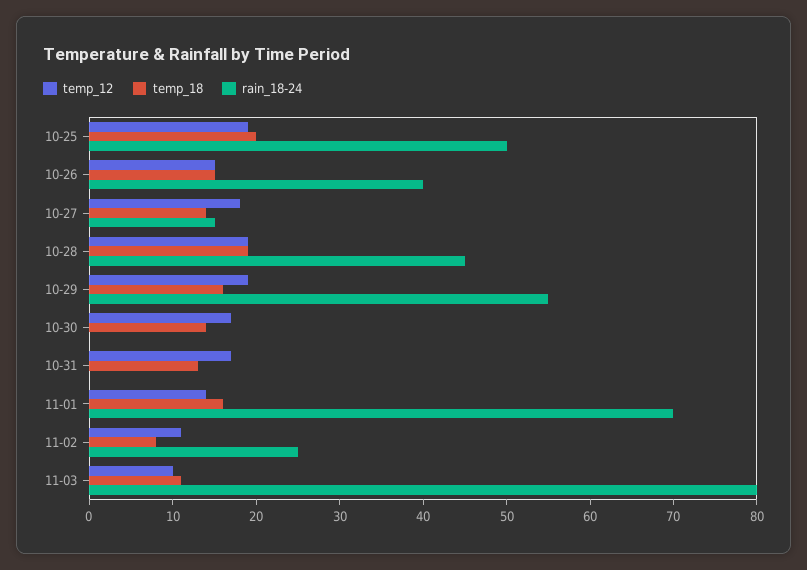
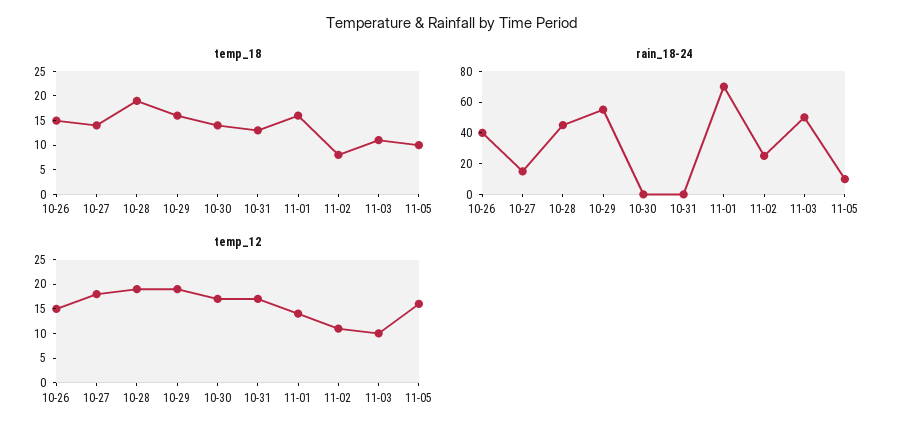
temp_12, 10-25: 19 -> none
temp_18, 10-25: 20 -> none
rain_18-24, 10-25: 50 -> none
rain_18-24, 11-03: 80 -> 50
temp_18, 11-05: none -> 10
rain_18-24, 11-05: none -> 10
temp_12, 11-05: none -> 15

